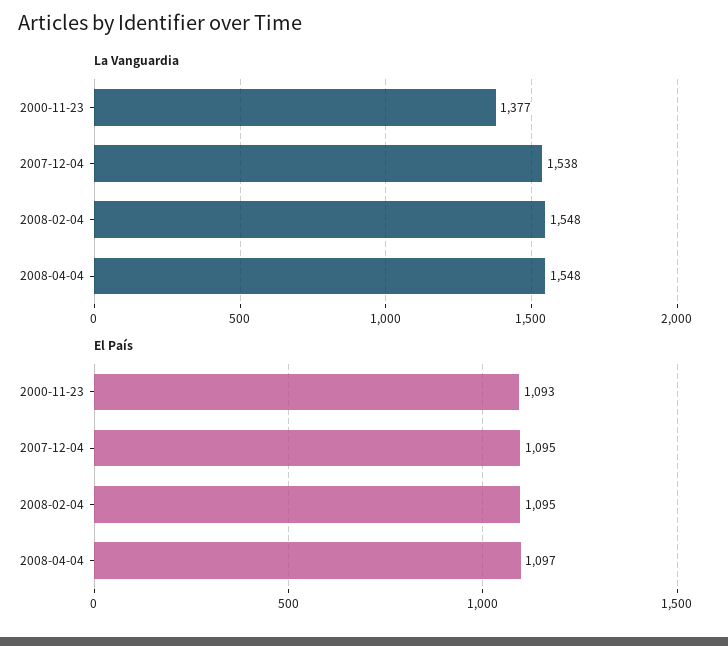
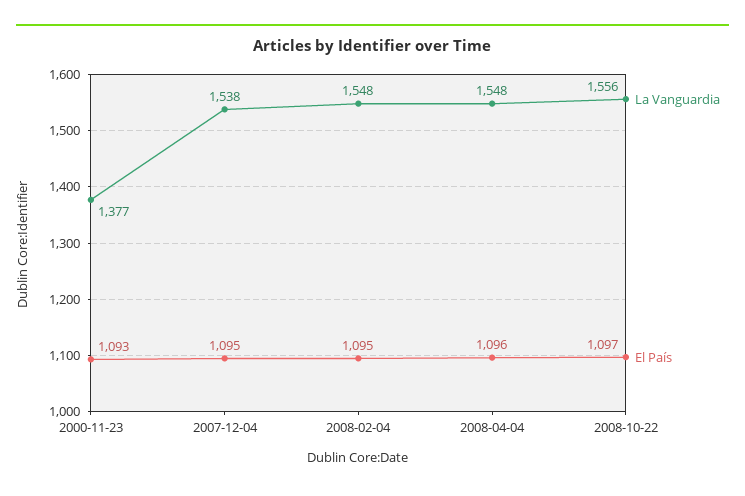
El País, 2008-04-04: 1097 -> 1096
La Vanguardia, 2008-10-22: none -> 1556
El País, 2008-10-22: none -> 1097

